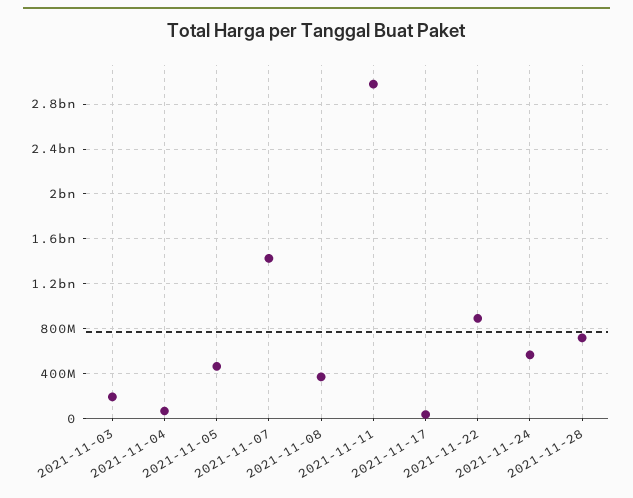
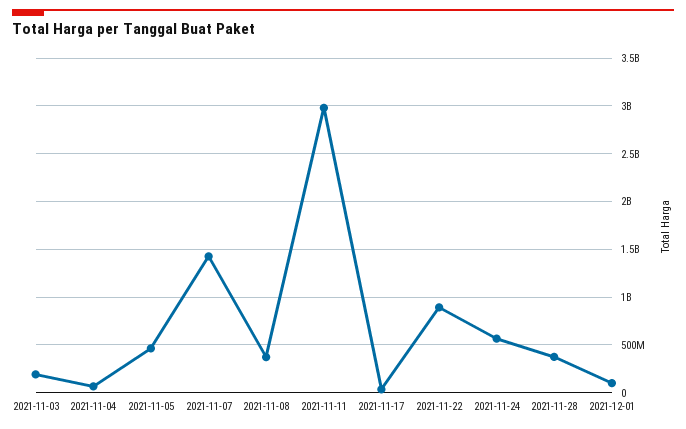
2021-11-28: 700000000 -> 400000000
2021-12-01: none -> 100000000

